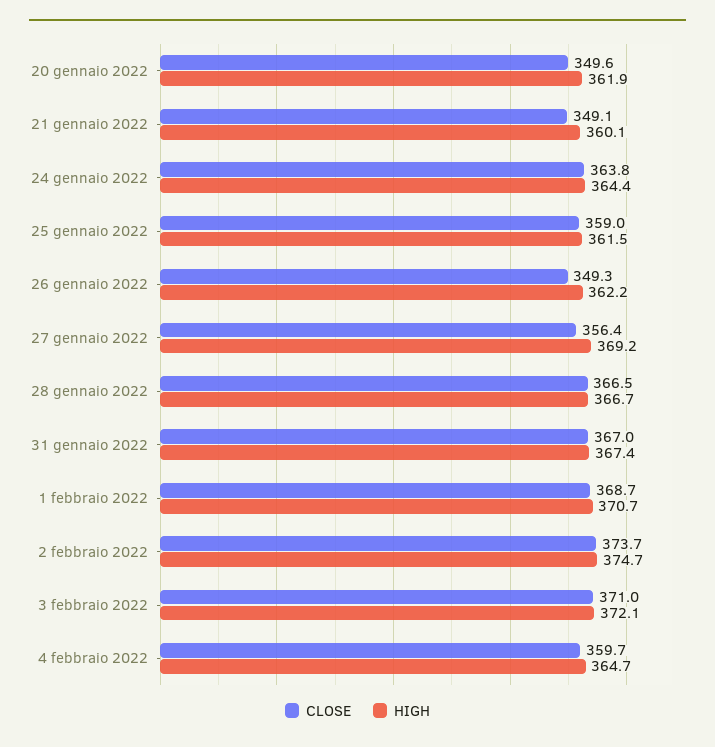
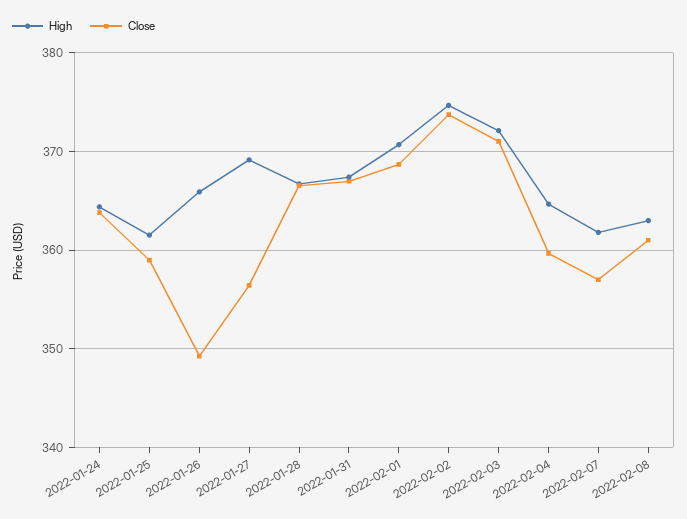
CLOSE, 20 gennaio 2022: 349.6 -> none
HIGH, 20 gennaio 2022: 361.9 -> none
CLOSE, 21 gennaio 2022: 349.1 -> none
HIGH, 21 gennaio 2022: 360.1 -> none
HIGH, 26 gennaio 2022: 362.2 -> 366
HIGH, 2022-02-07: none -> 362
CLOSE, 2022-02-07: none -> 357
HIGH, 2022-02-08: none -> 363
CLOSE, 2022-02-08: none -> 361

